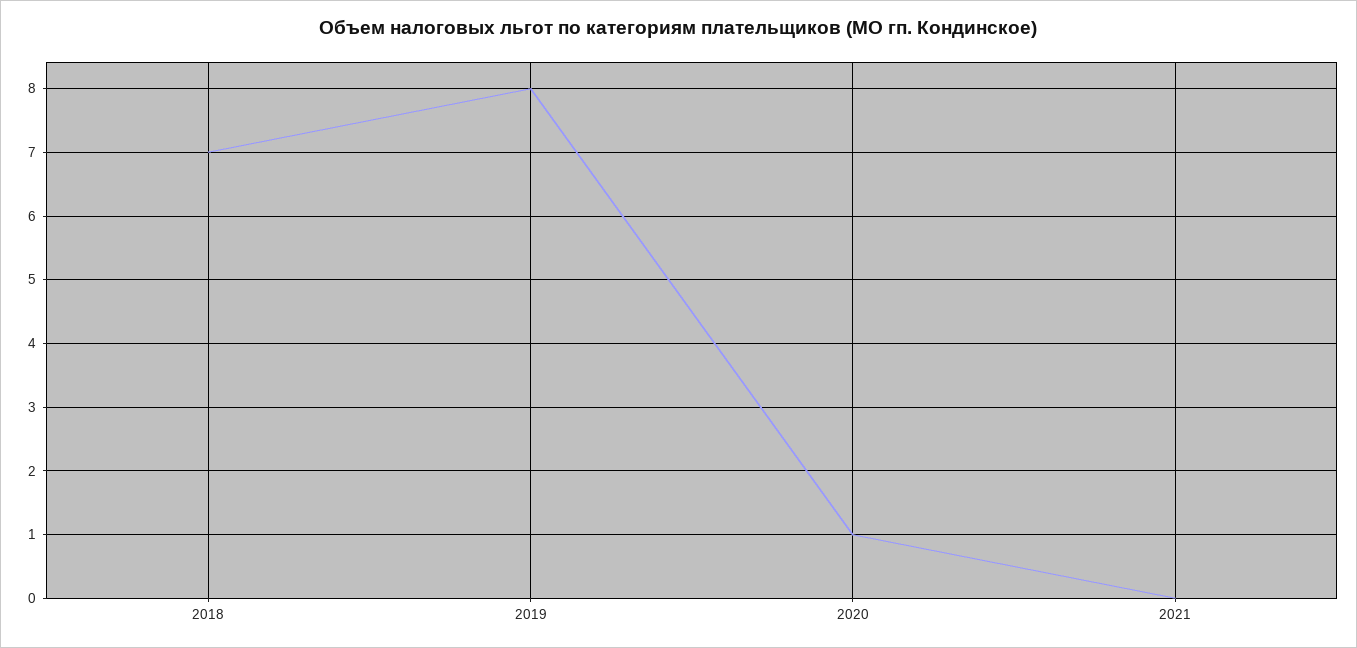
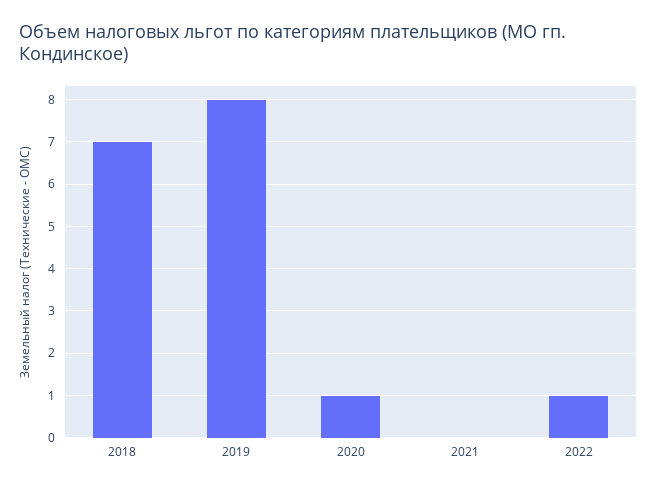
2022: none -> 1

